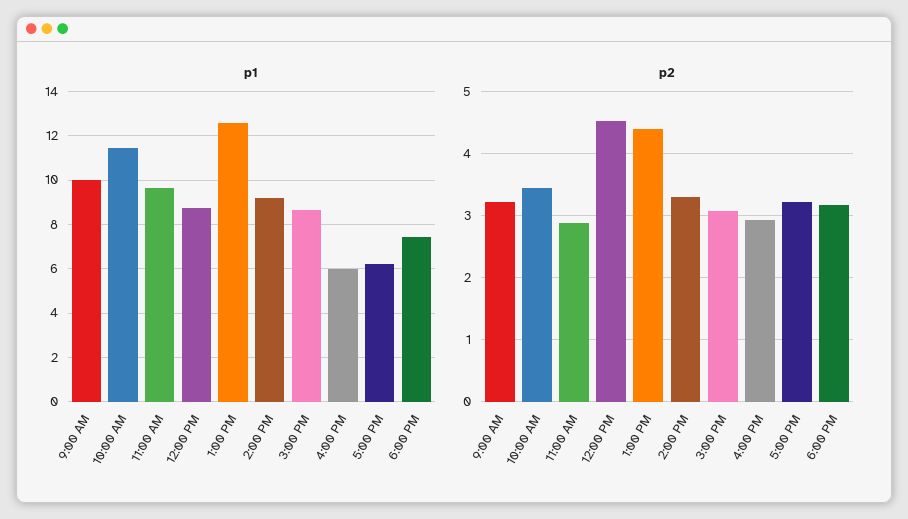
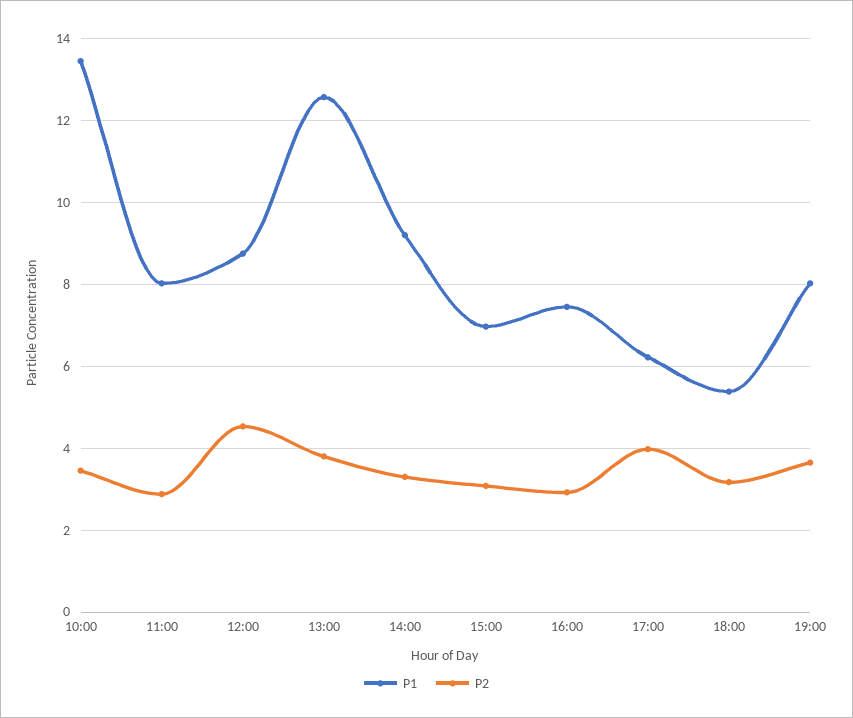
p1, 9:00 AM: 10 -> none
p1, 10:00 AM: 11.5 -> 13.4
p1, 11:00 AM: 9.5 -> 8
p1, 3:00 PM: 8.5 -> 7
p1, 4:00 PM: 6 -> 7.4
p1, 6:00 PM: 7.5 -> 5.4
p2, 9:00 AM: 3.2 -> none
p2, 1:00 PM: 4.4 -> 3.8
p2, 5:00 PM: 3.2 -> 4
p1, 19:00: none -> 8
p2, 19:00: none -> 3.6

